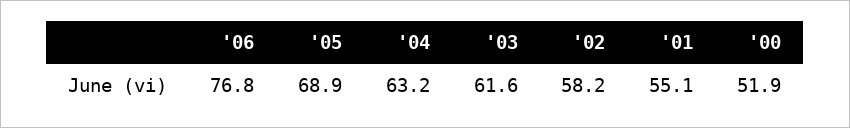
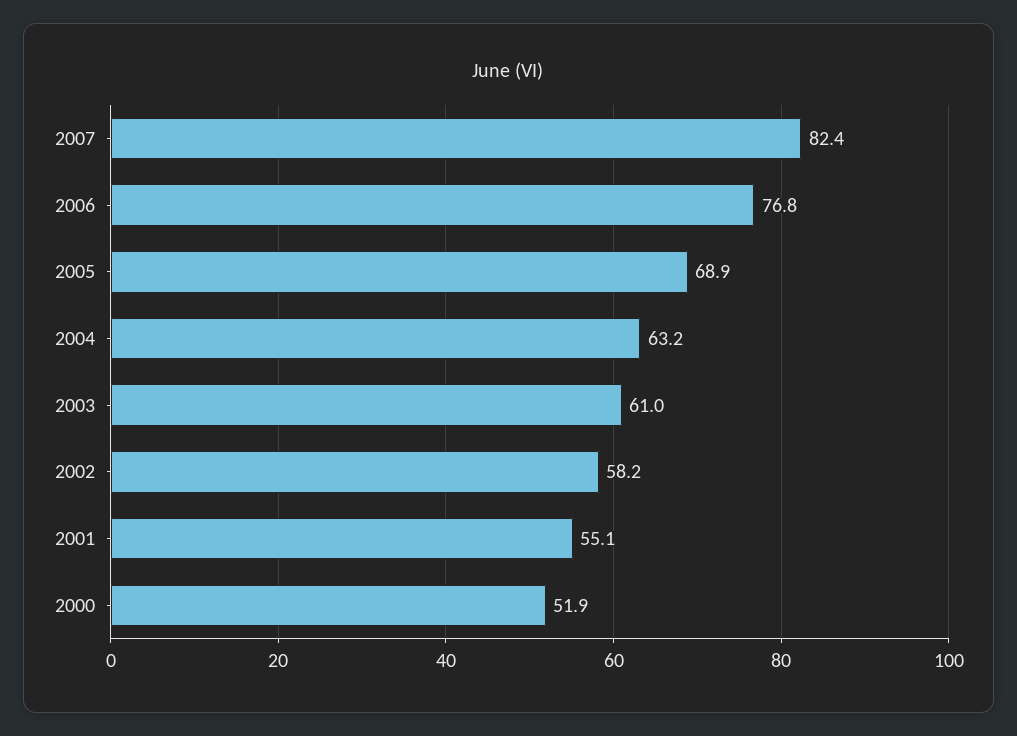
'03: 61.6 -> 61
2007: none -> 82.4

